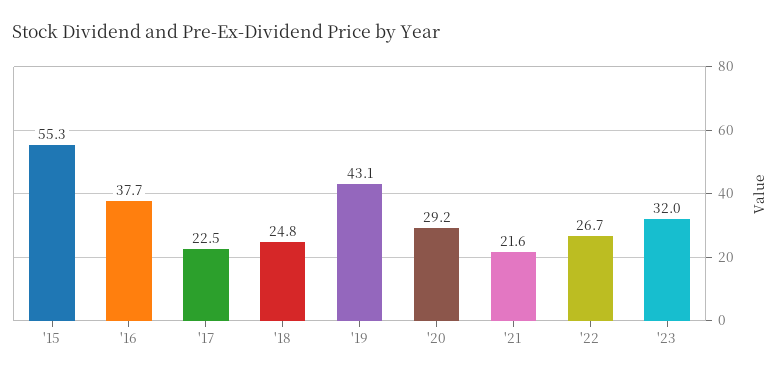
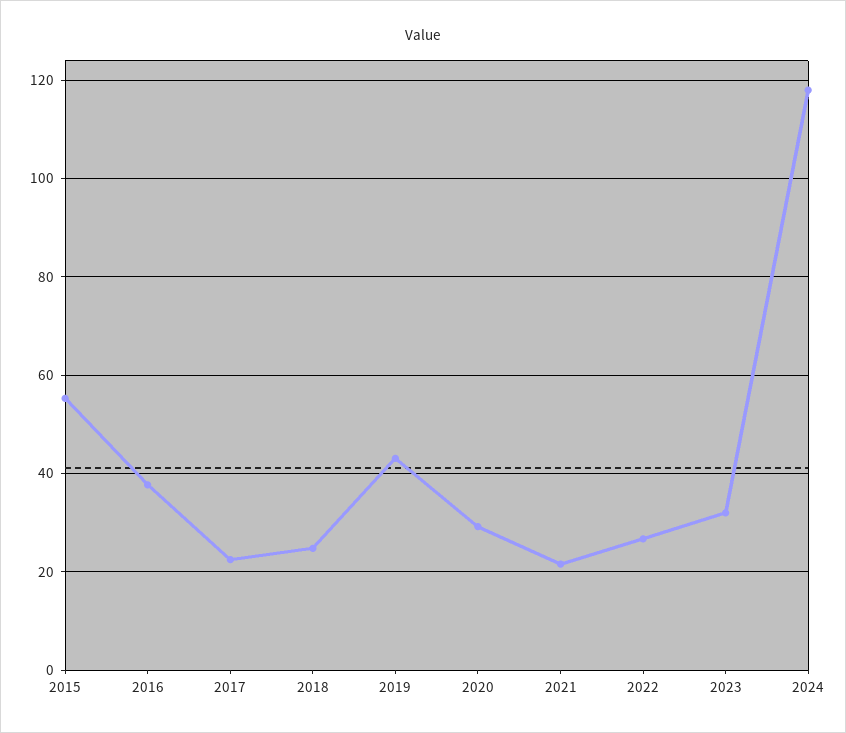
2024: none -> 118

